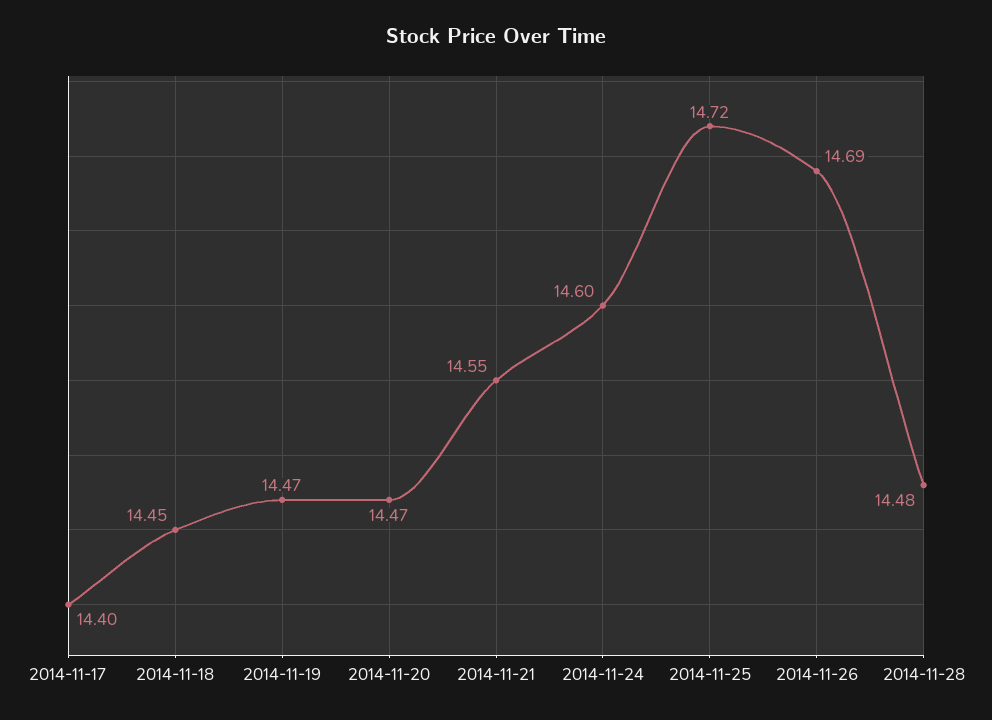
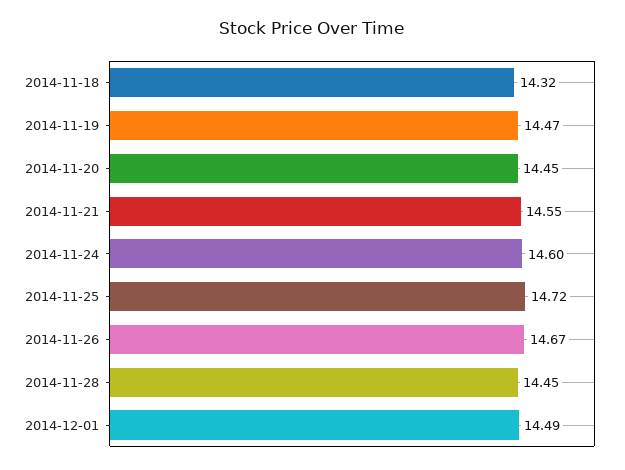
2014-11-17: 14.4 -> none
2014-11-18: 14.45 -> 14.32
2014-11-20: 14.47 -> 14.45
2014-11-26: 14.69 -> 14.67
2014-11-28: 14.48 -> 14.45
2014-12-01: none -> 14.49

